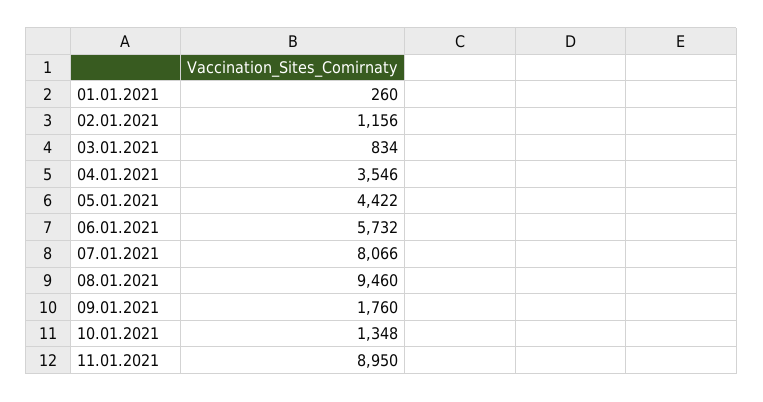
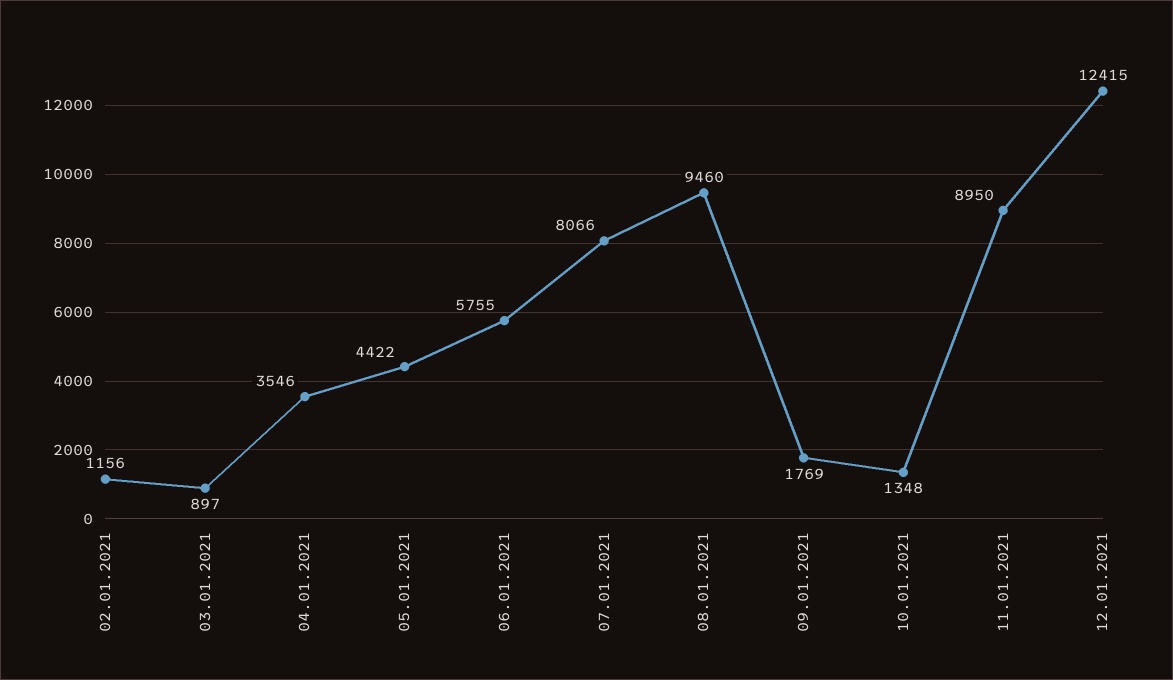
01.01.2021: 260 -> none
03.01.2021: 834 -> 897
06.01.2021: 5732 -> 5755
09.01.2021: 1760 -> 1769
12.01.2021: none -> 12415

